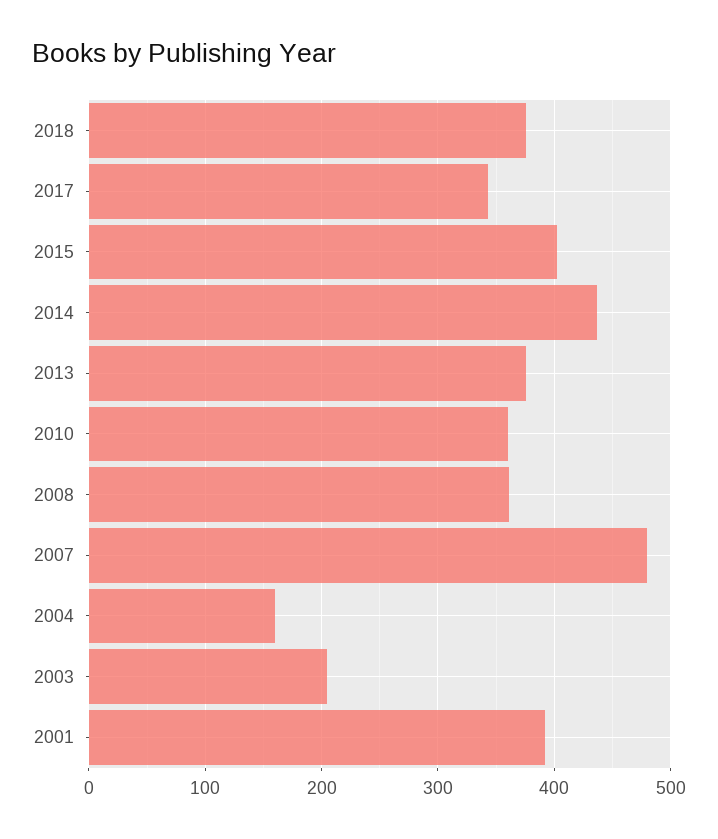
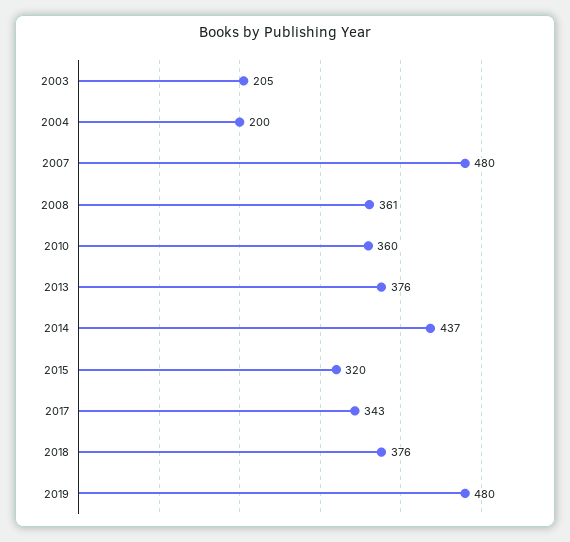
2015: 400 -> 320
2004: 160 -> 200
2001: 390 -> none
2019: none -> 480

